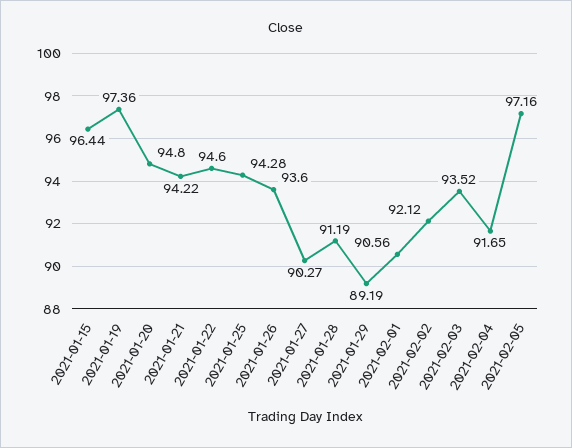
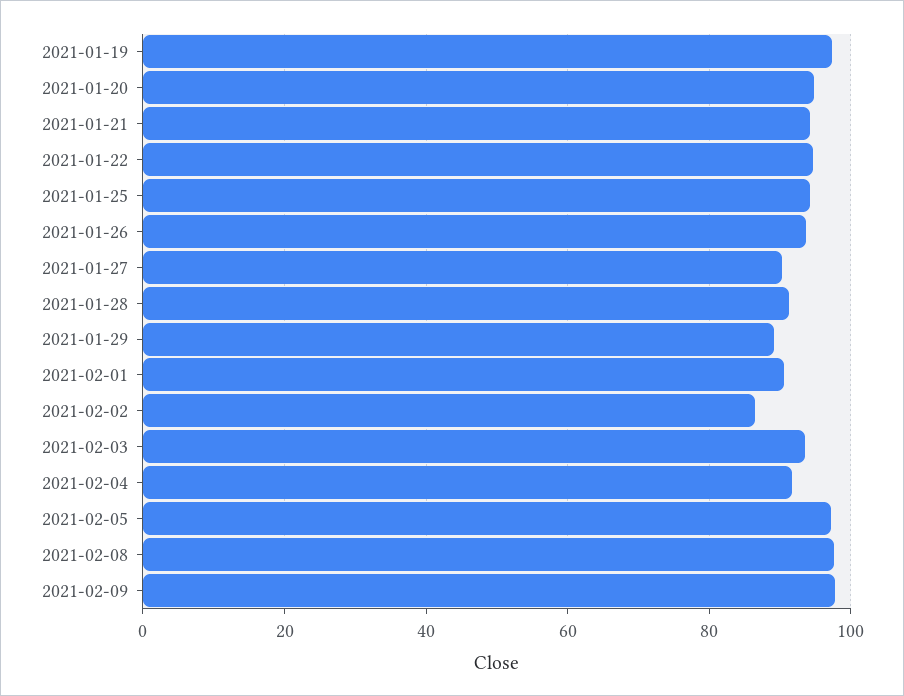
2021-01-15: 96.44 -> none
2021-02-02: 92.12 -> 86
2021-02-08: none -> 98
2021-02-09: none -> 98

